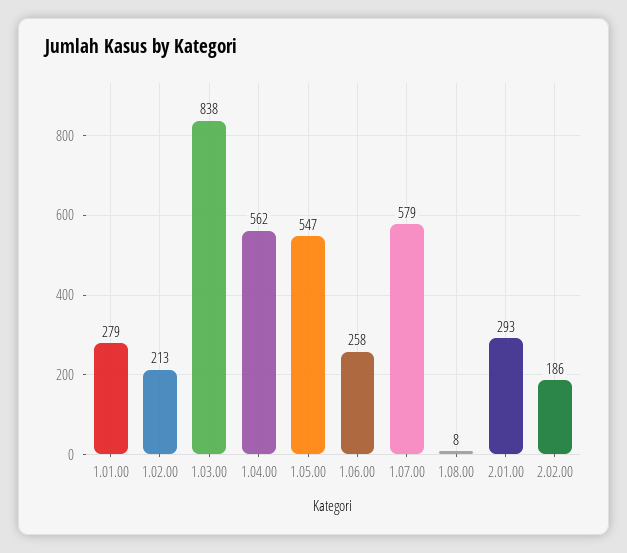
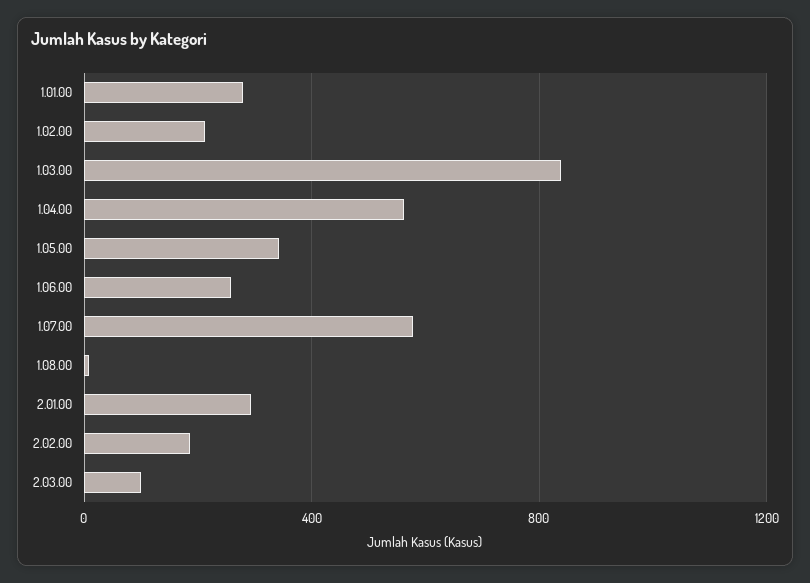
1.05.00: 547 -> 350
2.03.00: none -> 100

